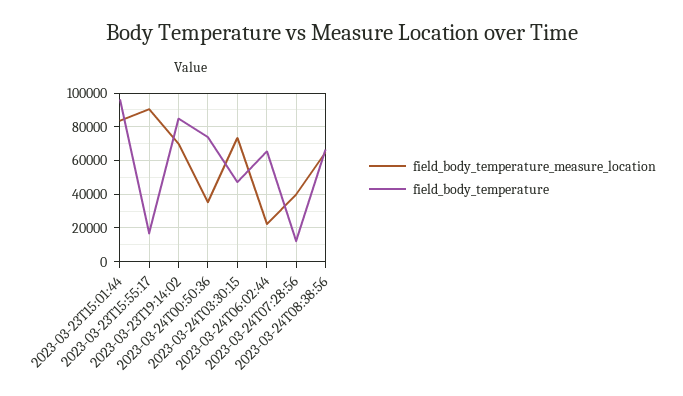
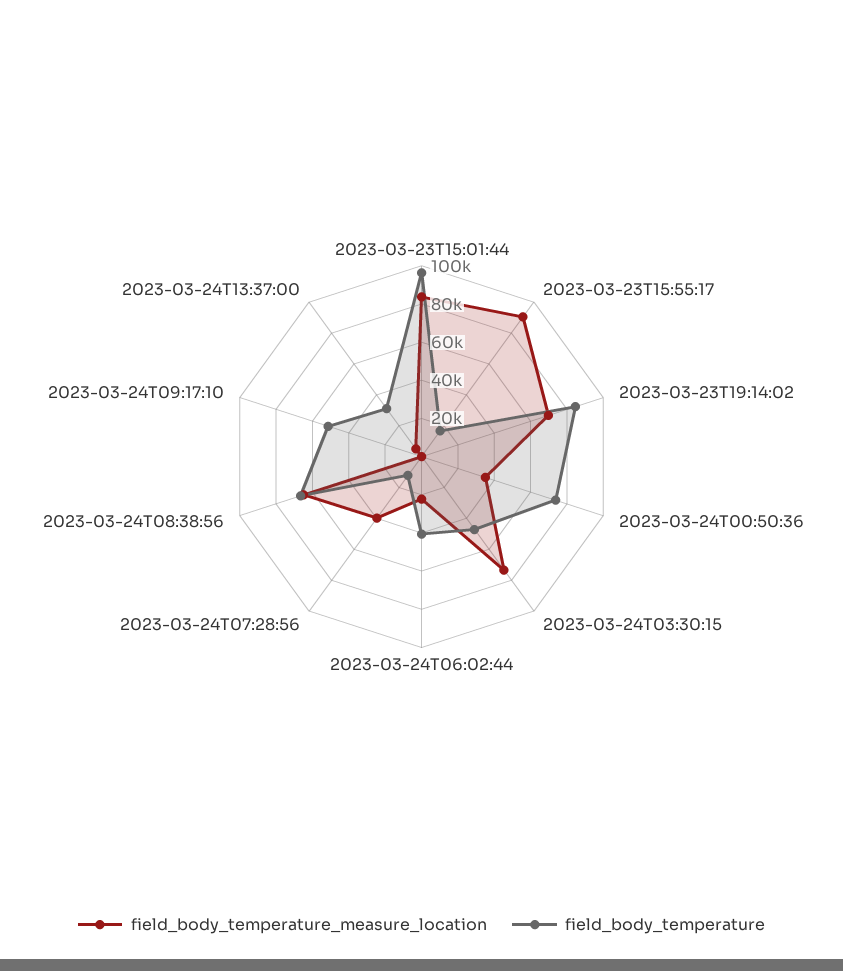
field_body_temperature, 2023-03-24T06:02:44: 65000 -> 40000
field_body_temperature_measure_location, 2023-03-24T09:17:10: none -> 0
field_body_temperature, 2023-03-24T09:17:10: none -> 50000
field_body_temperature_measure_location, 2023-03-24T13:37:00: none -> 5000
field_body_temperature, 2023-03-24T13:37:00: none -> 30000

